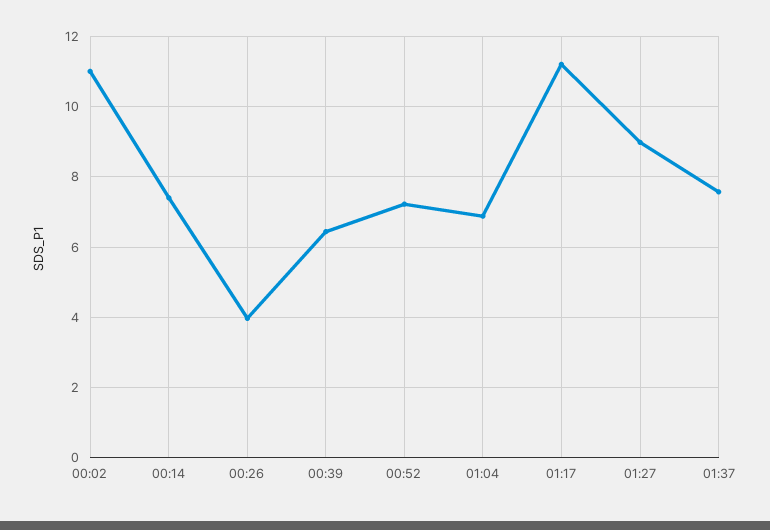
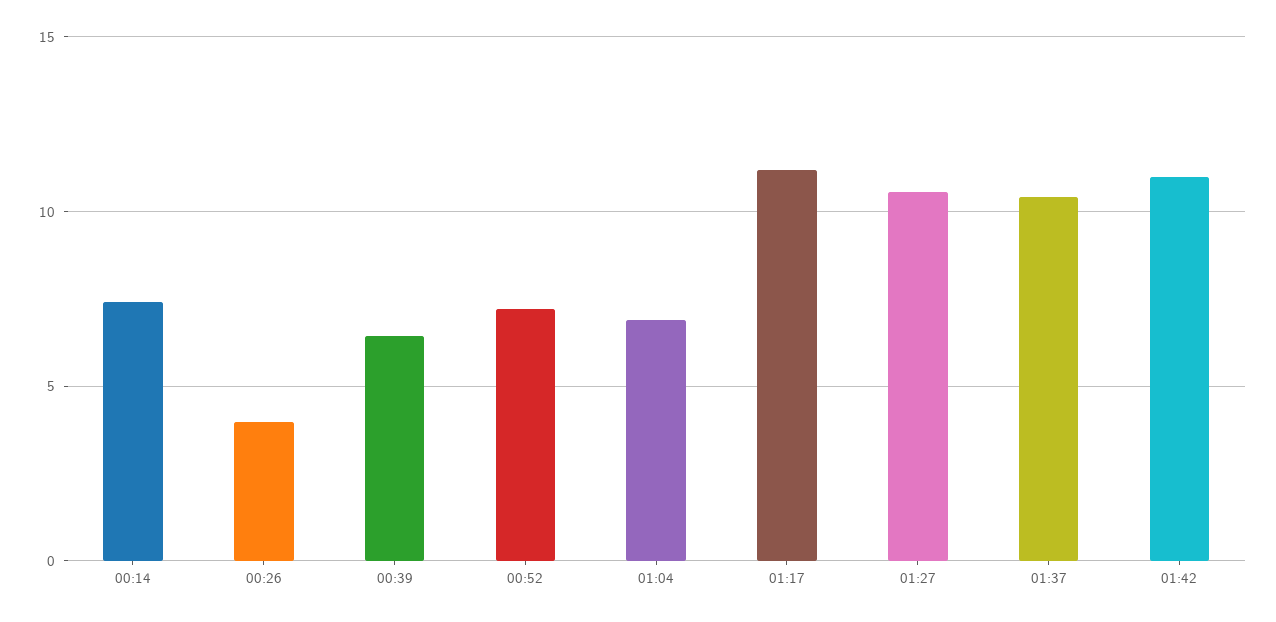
00:02: 11 -> none
01:27: 9 -> 10.5
01:37: 7.6 -> 10.5
01:42: none -> 11

